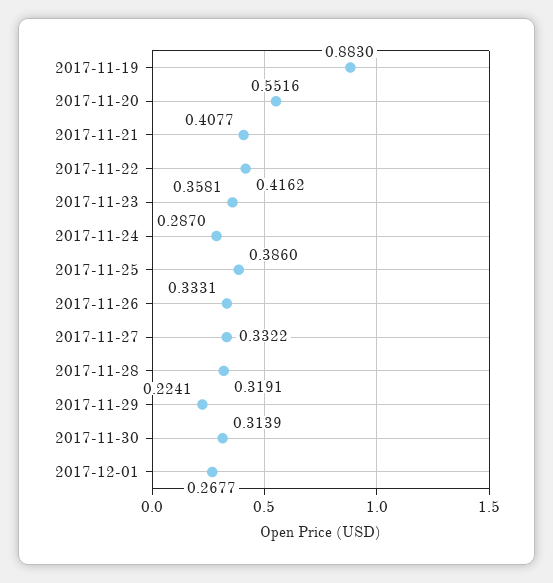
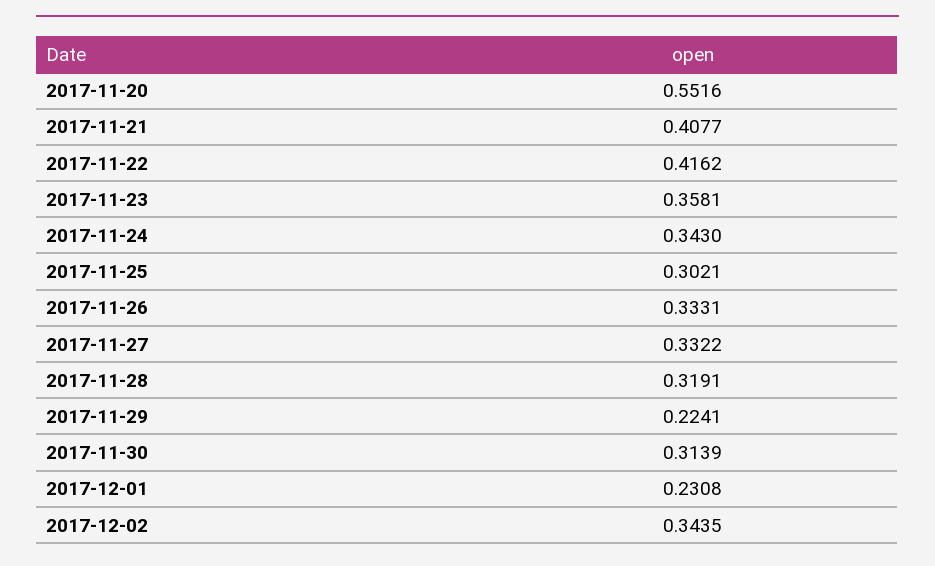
2017-11-19: 0.883 -> none
2017-11-24: 0.287 -> 0.343
2017-11-25: 0.386 -> 0.3021
2017-12-01: 0.2677 -> 0.2308
2017-12-02: none -> 0.3435

